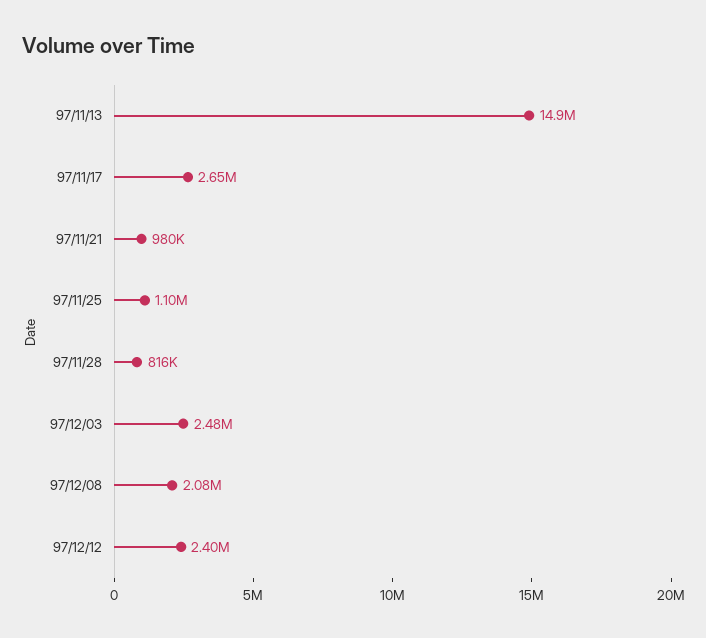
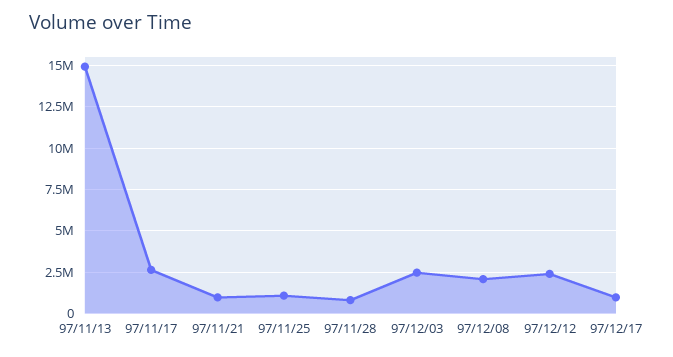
97/12/17: none -> 1000000

